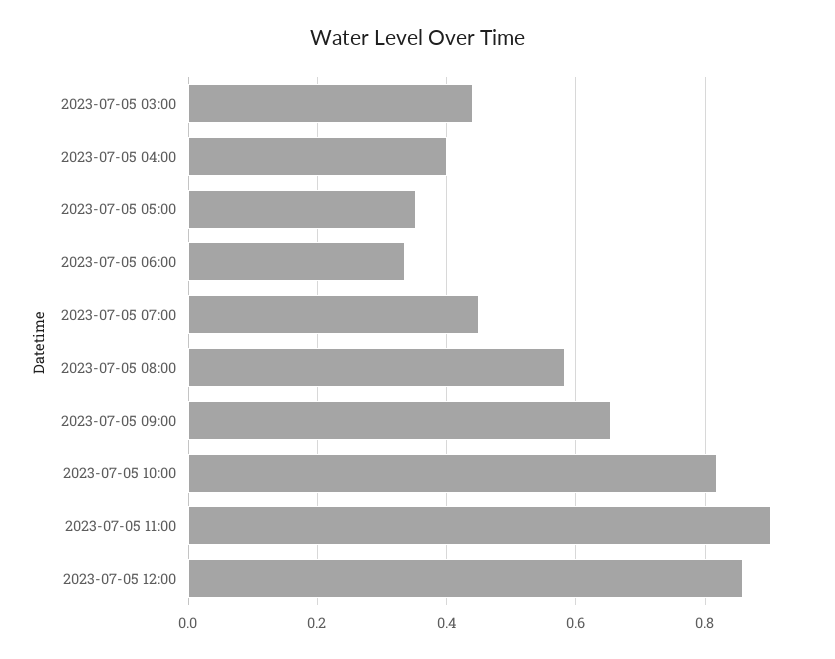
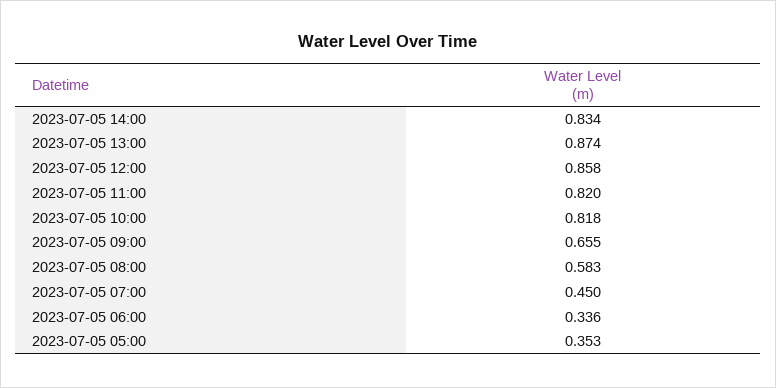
2023-07-05 03:00: 0.44 -> none
2023-07-05 04:00: 0.4 -> none
2023-07-05 11:00: 0.9 -> 0.82
2023-07-05 14:00: none -> 0.834
2023-07-05 13:00: none -> 0.874

